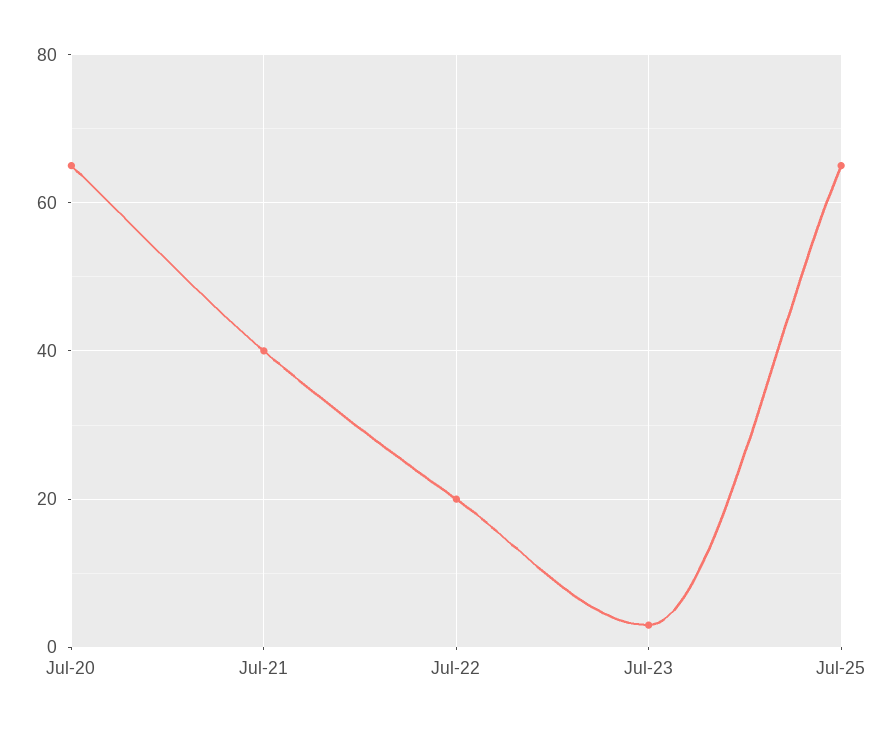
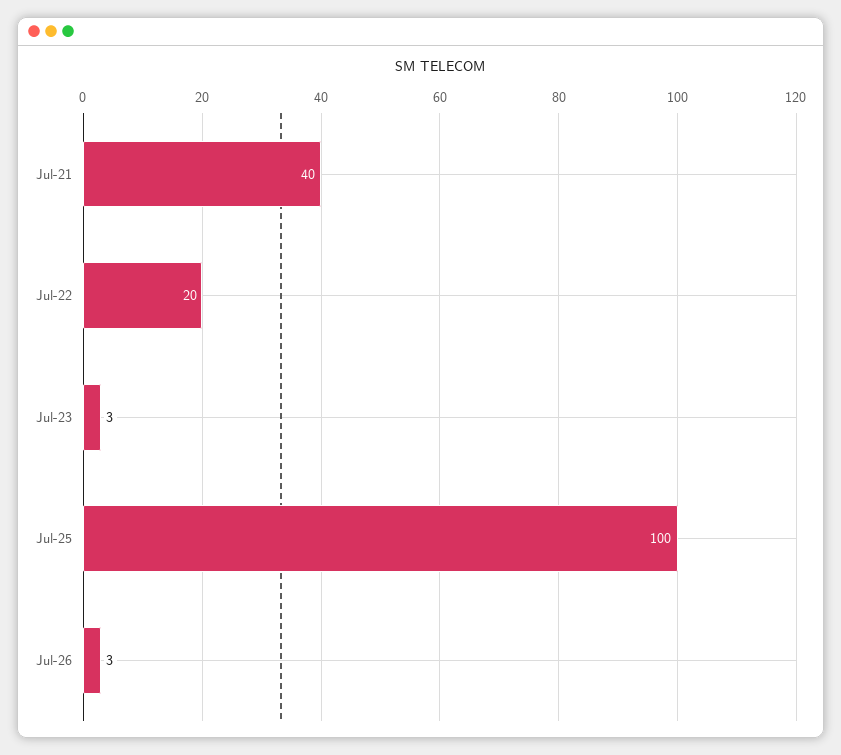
Jul-20: 65 -> none
Jul-25: 65 -> 100
Jul-26: none -> 3

